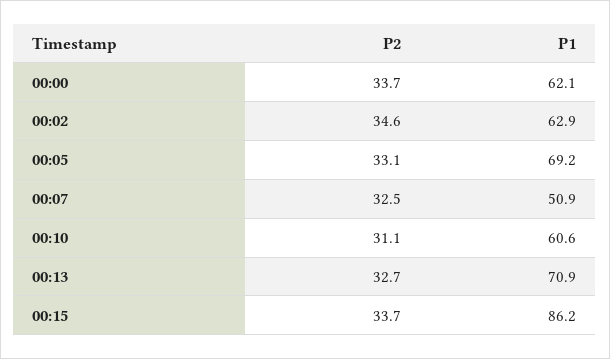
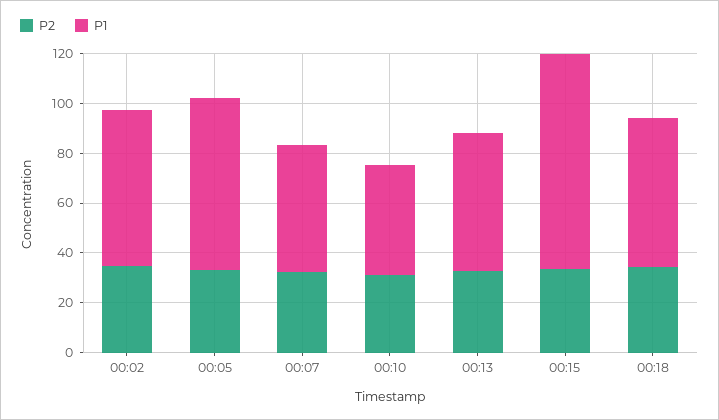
P2, 00:00: 33.7 -> none
P1, 00:00: 62.1 -> none
P1, 00:10: 60.6 -> 45
P1, 00:13: 70.9 -> 55
P2, 00:18: none -> 35
P1, 00:18: none -> 60

